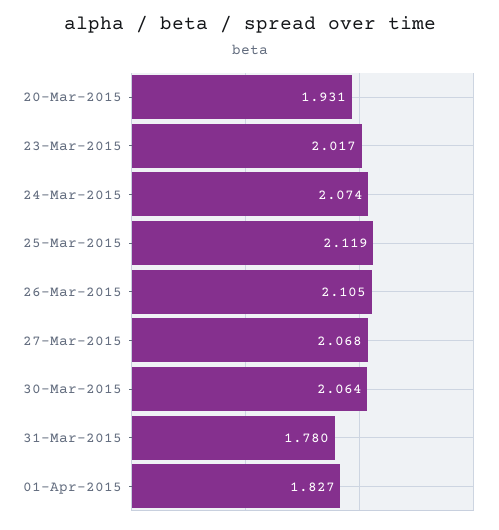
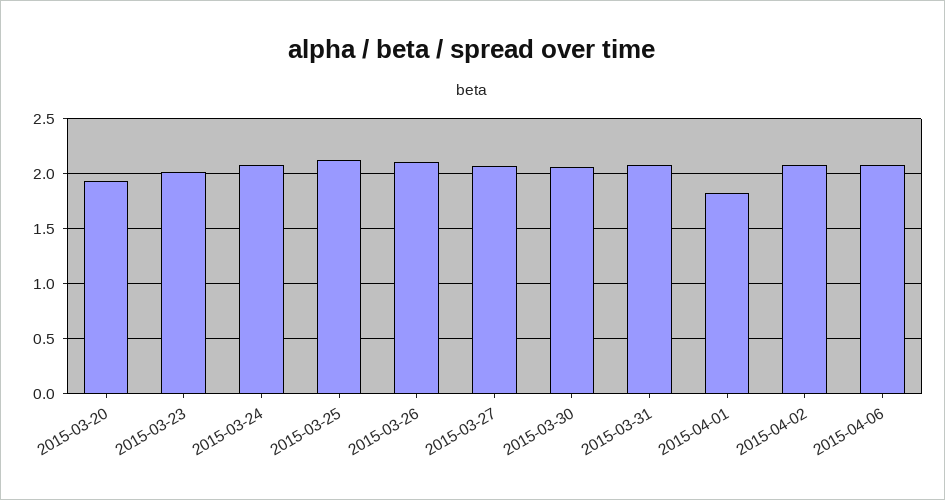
31-Mar-2015: 1.78 -> 2.1
2015-04-02: none -> 2.1
2015-04-06: none -> 2.1

